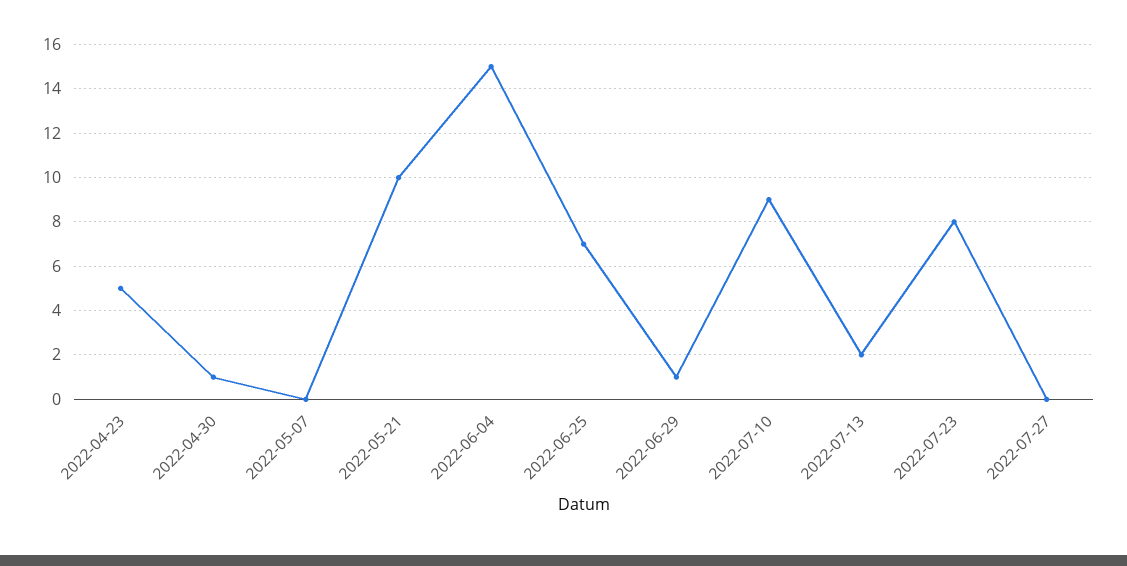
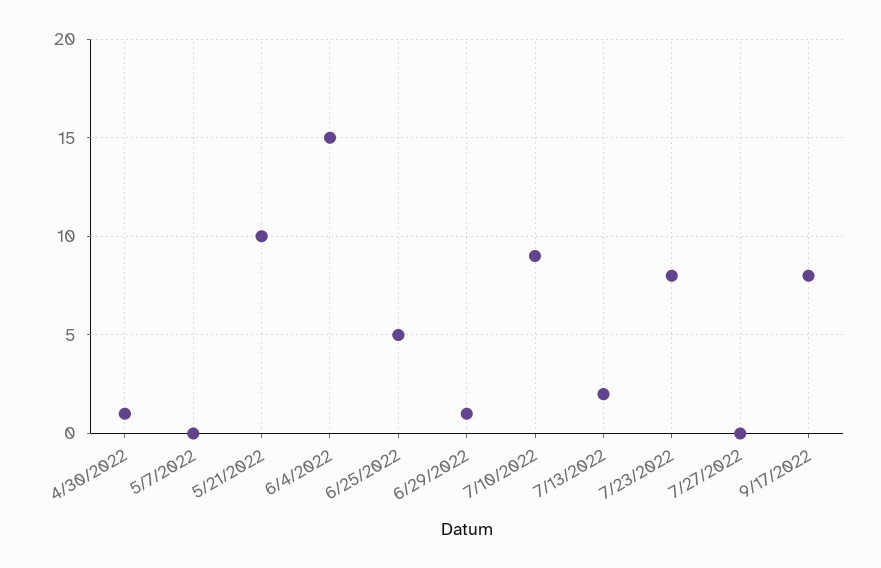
2022-04-23: 5 -> none
2022-06-25: 7 -> 5
9/17/2022: none -> 8

